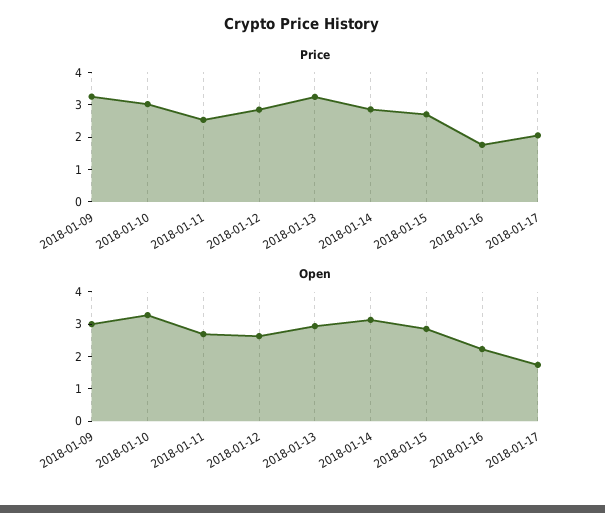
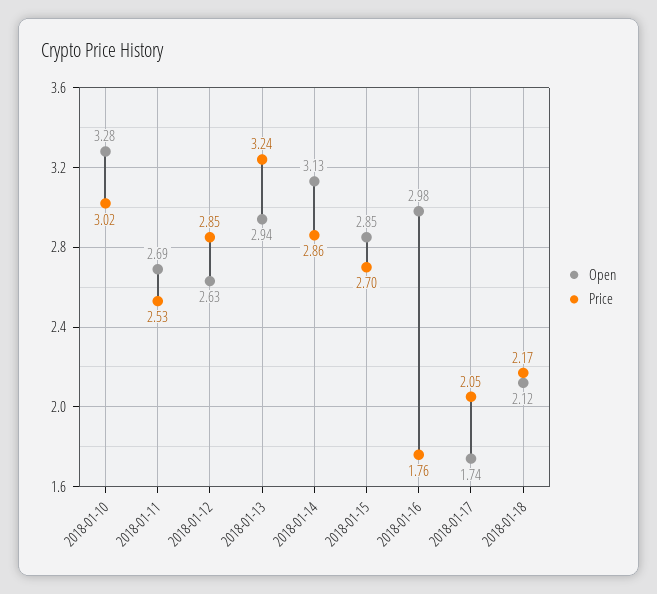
Price, 2018-01-09: 3.25 -> none
Open, 2018-01-09: 3 -> none
Open, 2018-01-16: 2.25 -> 2.98
Open, 2018-01-18: none -> 2.12
Price, 2018-01-18: none -> 2.17

